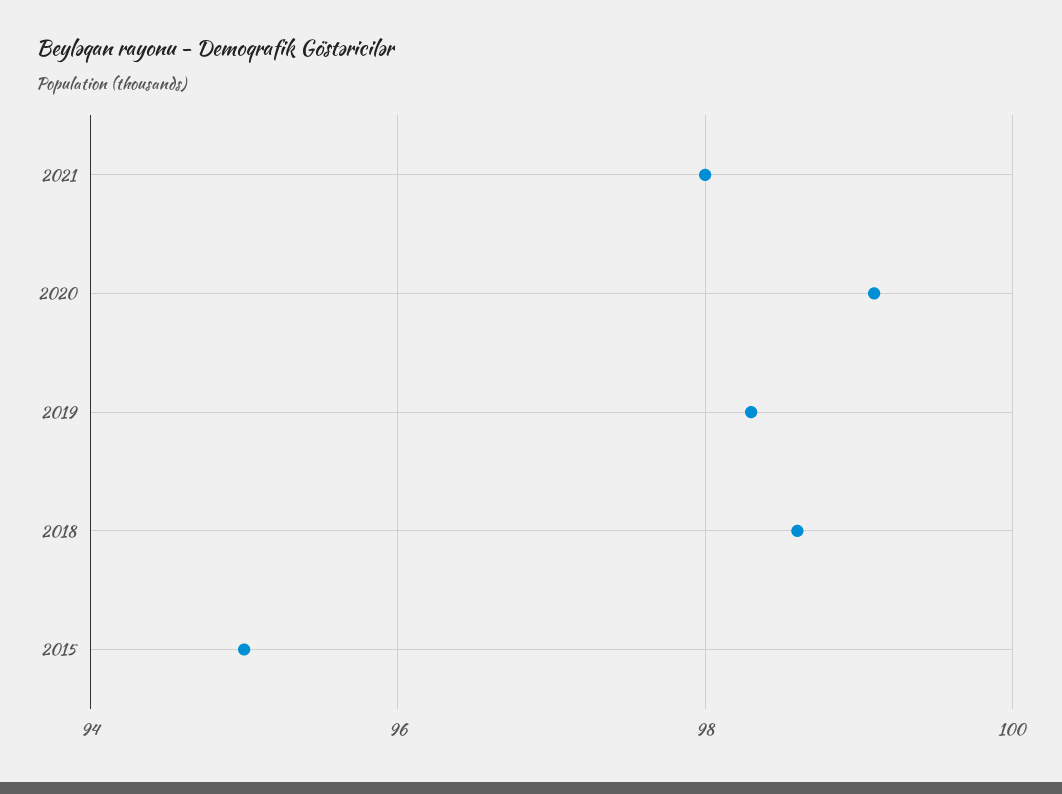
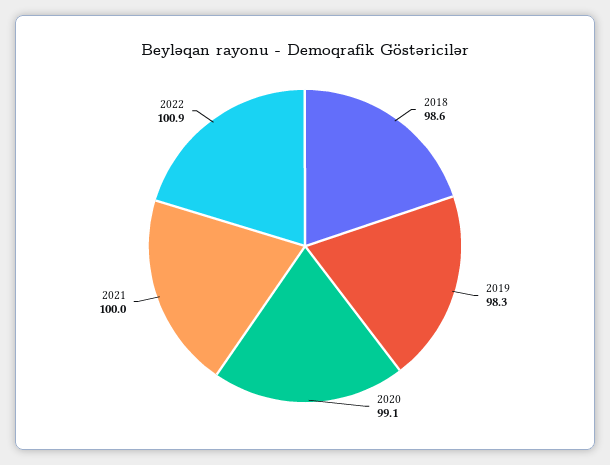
2021: 98 -> 100
2015: 95 -> none
2022: none -> 100.9

